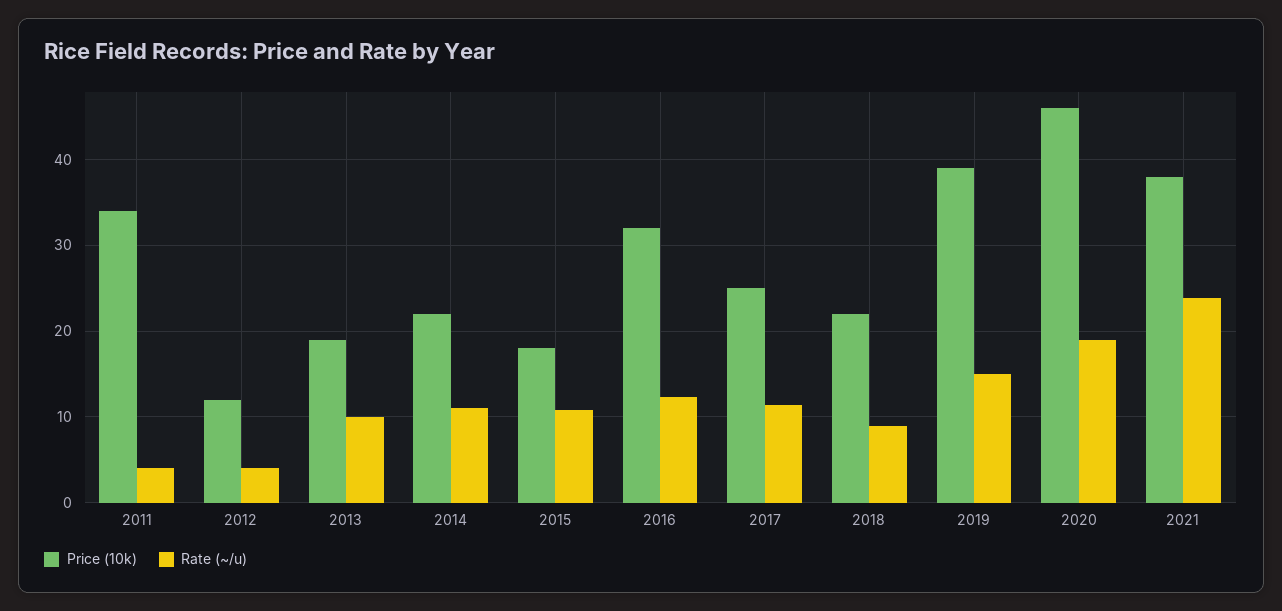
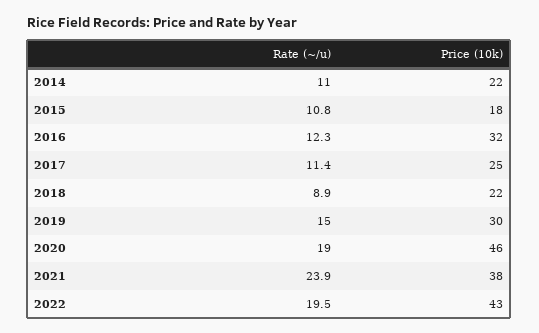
Price (10k), 2011: 34 -> none
Rate (~/u), 2011: 4 -> none
Price (10k), 2012: 12 -> none
Rate (~/u), 2012: 4 -> none
Price (10k), 2013: 19 -> none
Rate (~/u), 2013: 10 -> none
Price (10k), 2019: 39 -> 30
Rate (~/u), 2022: none -> 19.5
Price (10k), 2022: none -> 43

